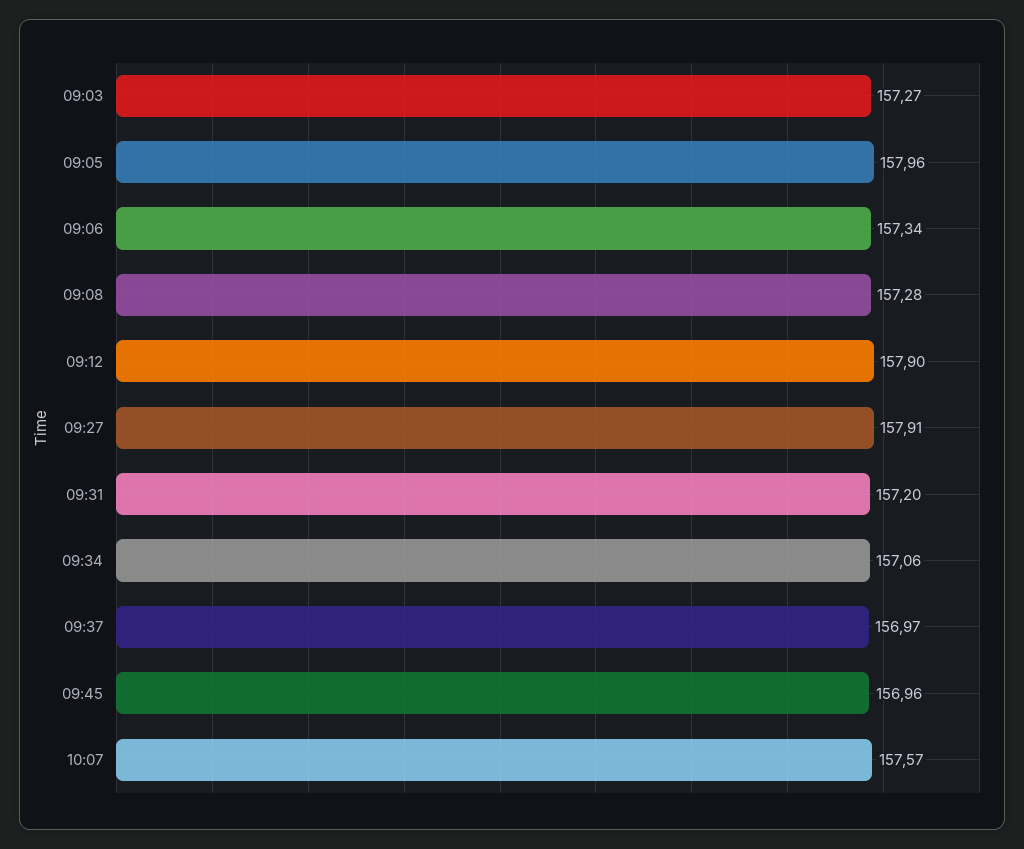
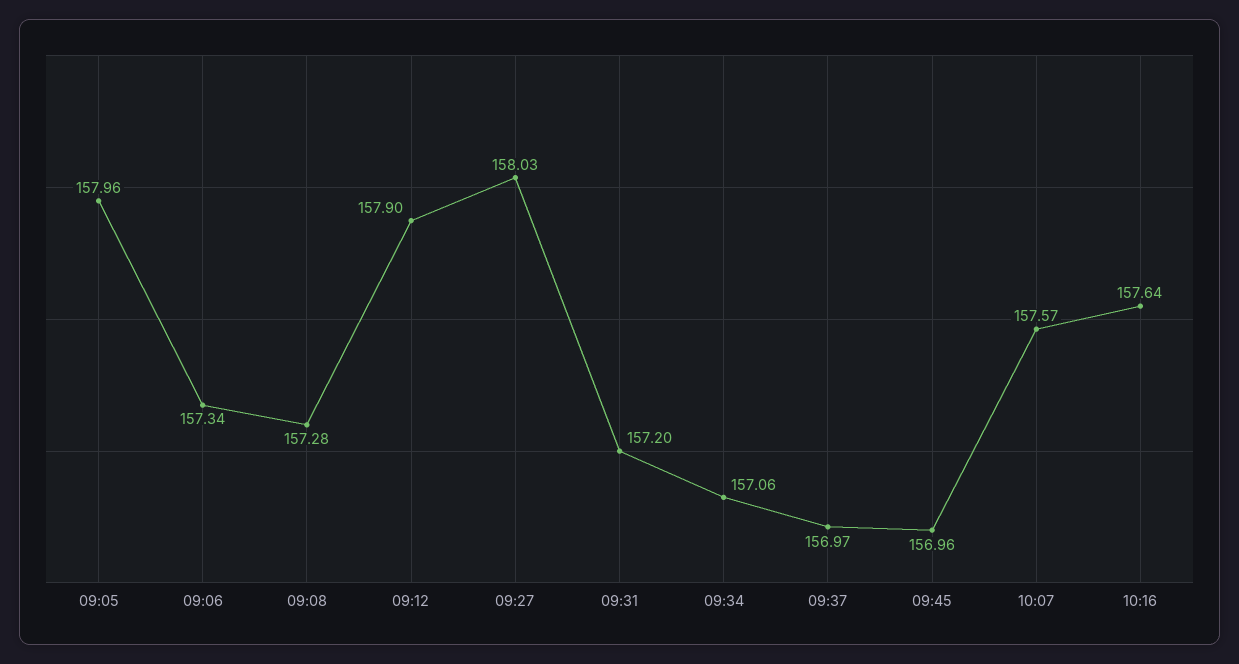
09:03: 157.27 -> none
09:27: 157.91 -> 158.03
10:16: none -> 157.64

